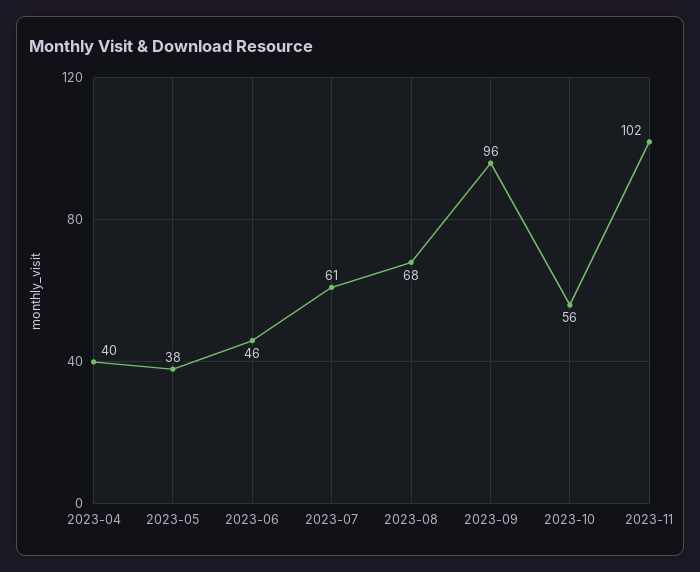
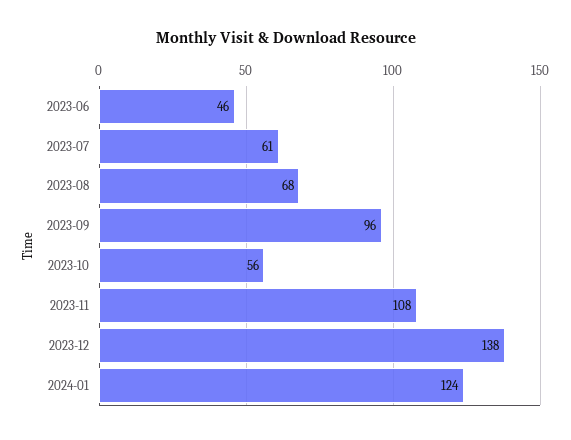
2023-04: 40 -> none
2023-05: 38 -> none
2023-11: 102 -> 108
2023-12: none -> 138
2024-01: none -> 124

